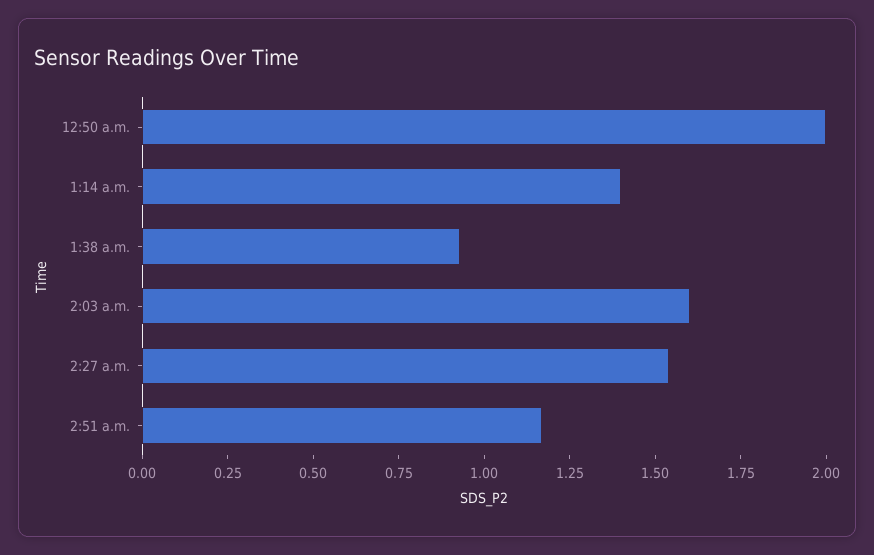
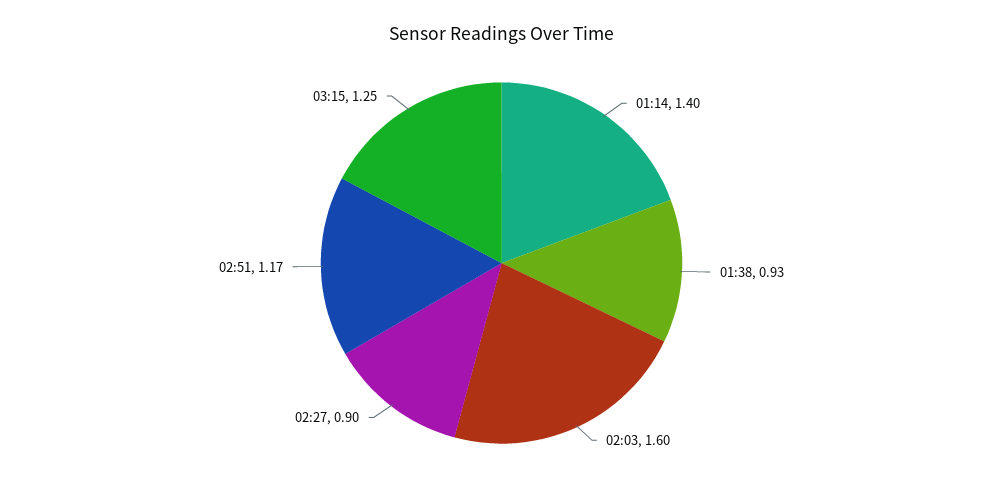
12:50 a.m.: 2 -> none
2:27 a.m.: 1.55 -> 0.9
03:15: none -> 1.25

